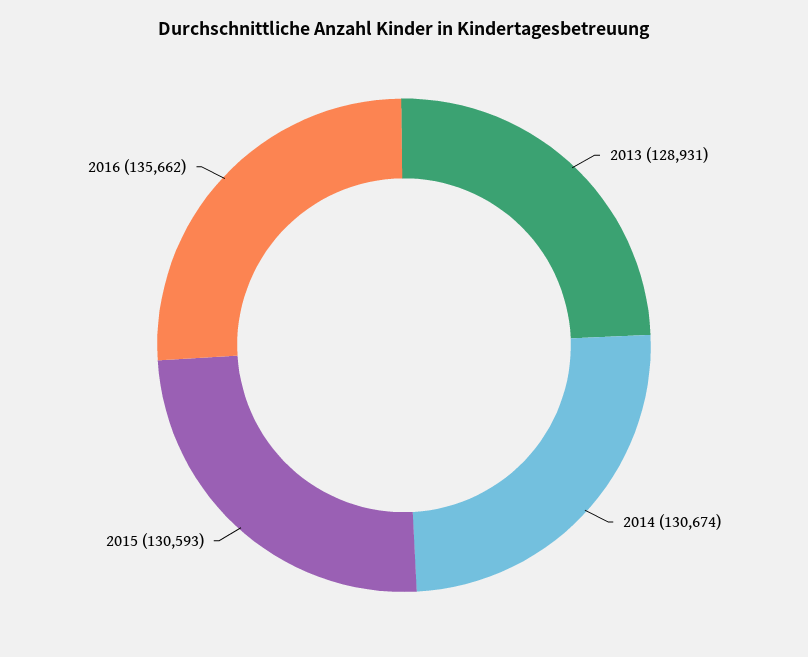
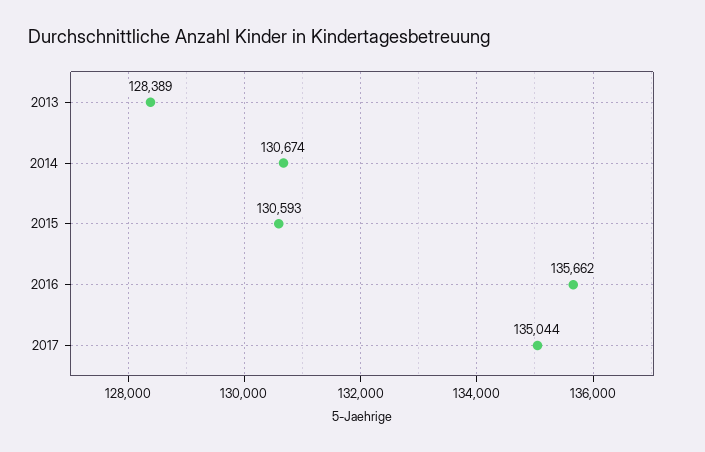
2013: 128931 -> 128389
2017: none -> 135044

